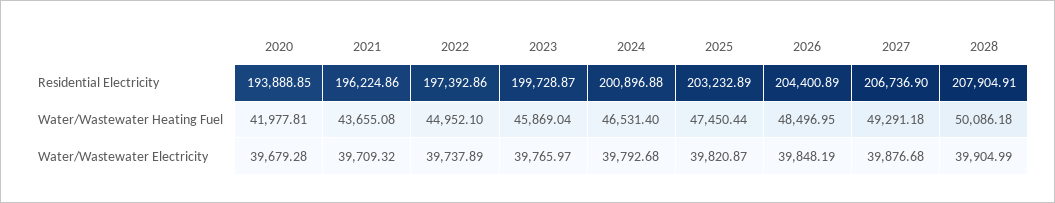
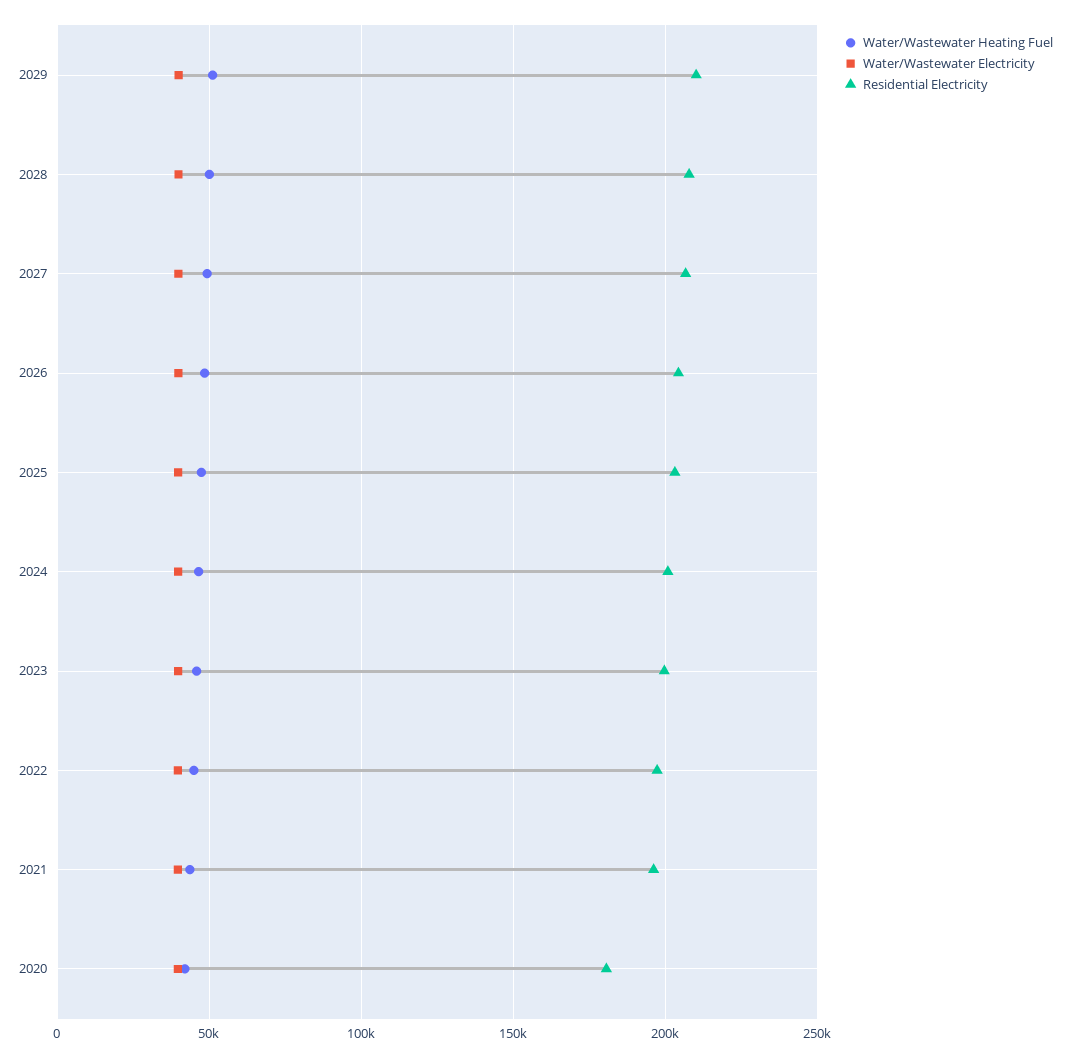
Residential Electricity, 2020: 193888.85 -> 180000
Water/Wastewater Heating Fuel, 2029: none -> 50000
Water/Wastewater Electricity, 2029: none -> 40000
Residential Electricity, 2029: none -> 210000

